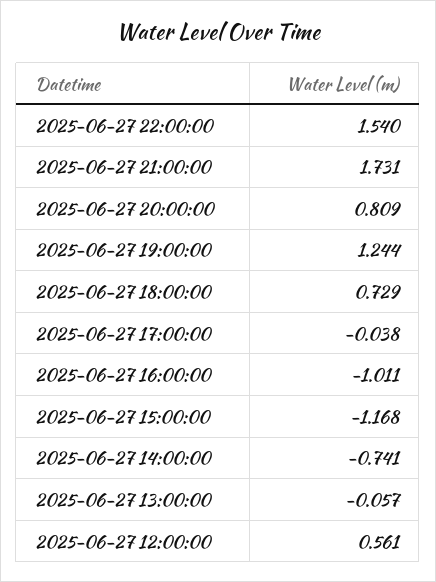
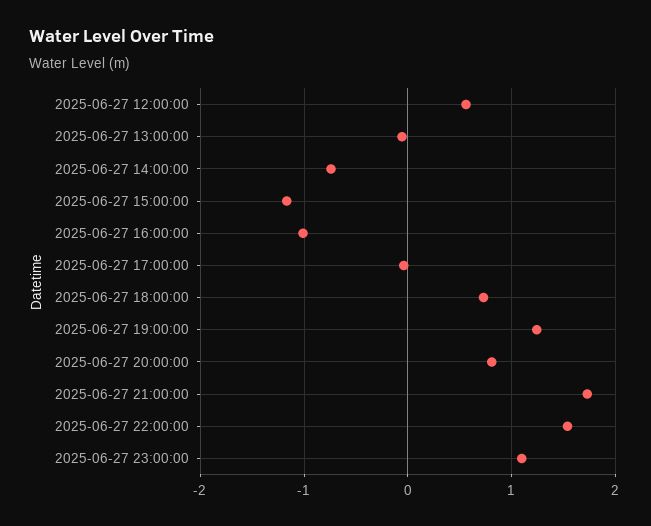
2025-06-27 23:00:00: none -> 1.1

